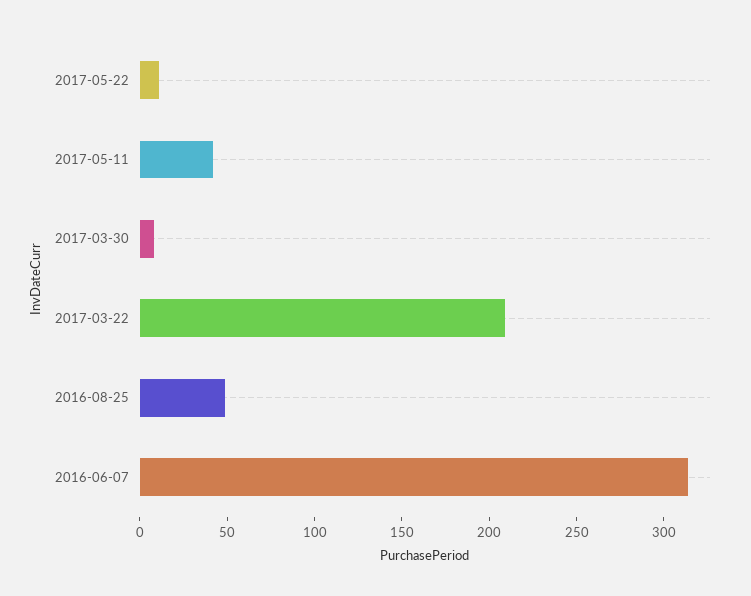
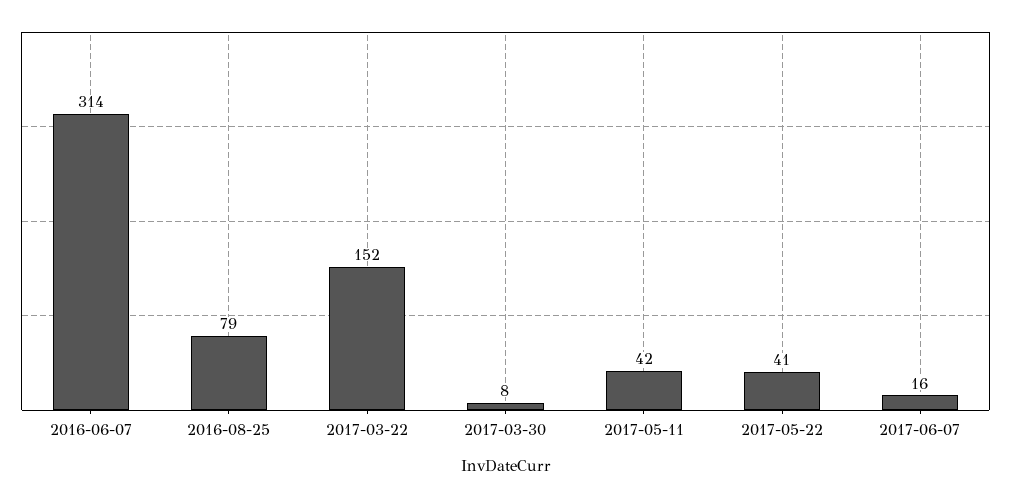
2017-05-22: 10 -> 41
2017-03-22: 210 -> 152
2016-08-25: 50 -> 79
2017-06-07: none -> 16

